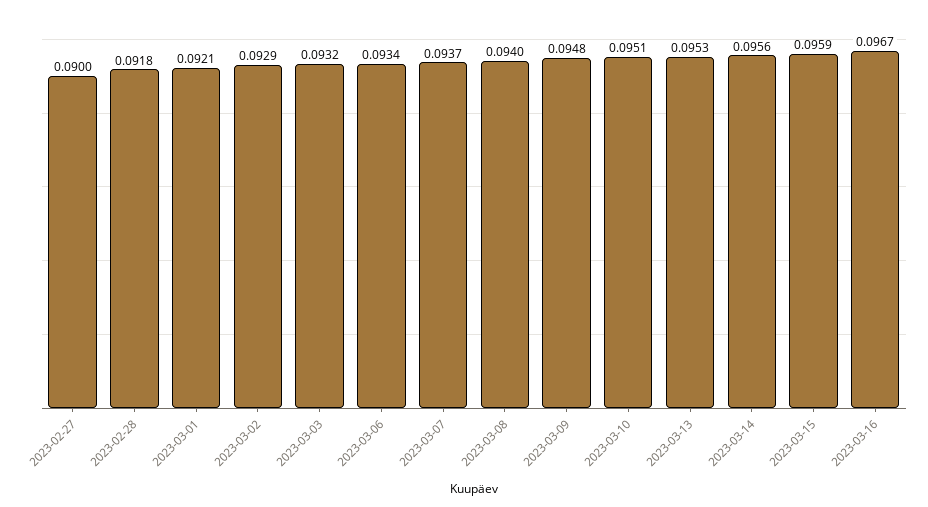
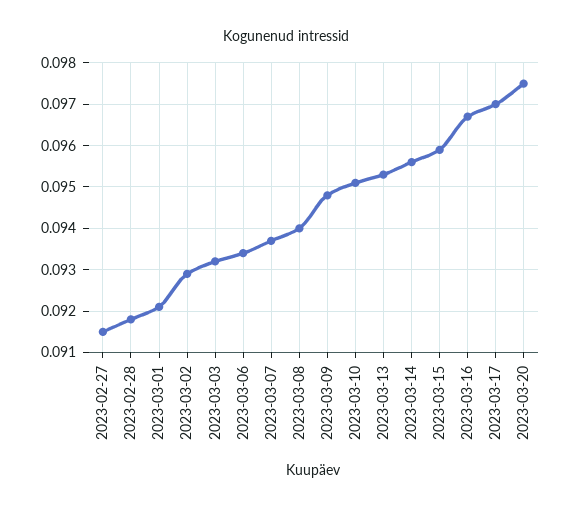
2023-02-27: 0.09 -> 0.0915
2023-03-17: none -> 0.097
2023-03-20: none -> 0.0975

